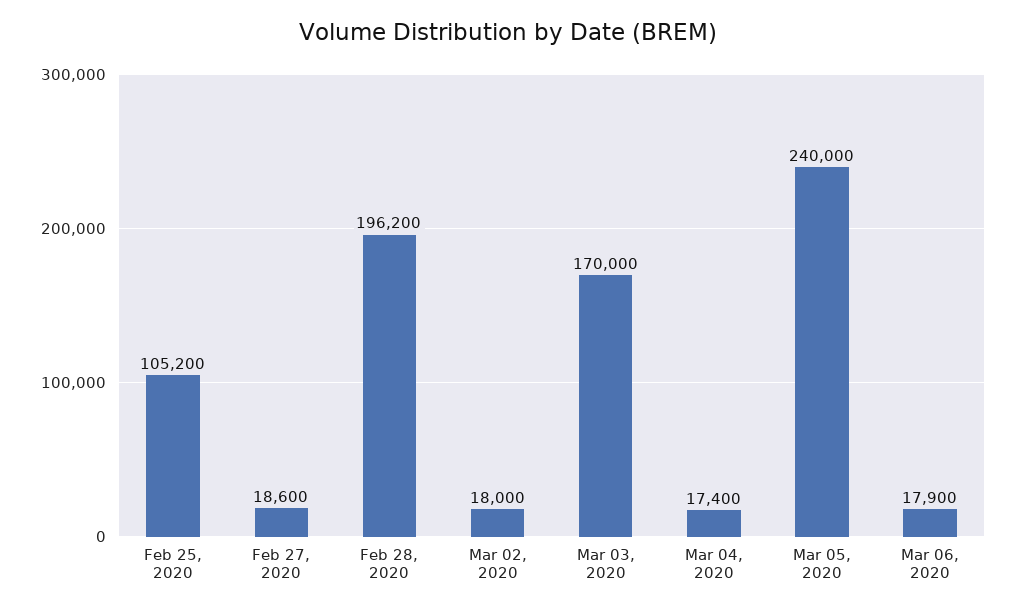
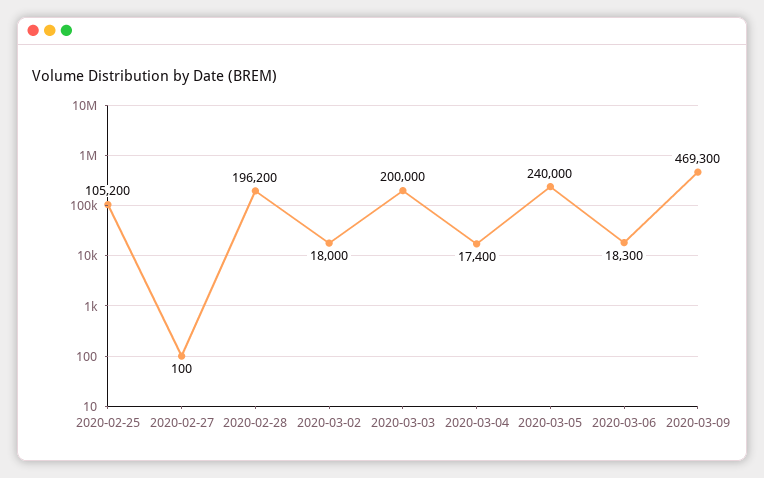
Feb 27, 2020: 18600 -> 100
Mar 03, 2020: 170000 -> 200000
Mar 06, 2020: 17900 -> 18300
2020-03-09: none -> 469300

